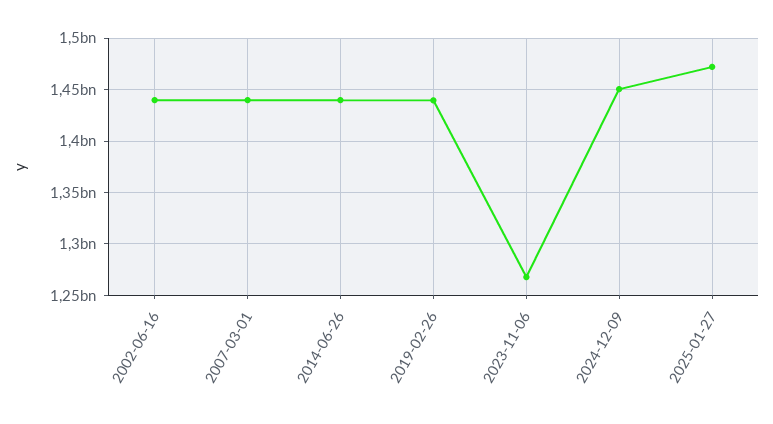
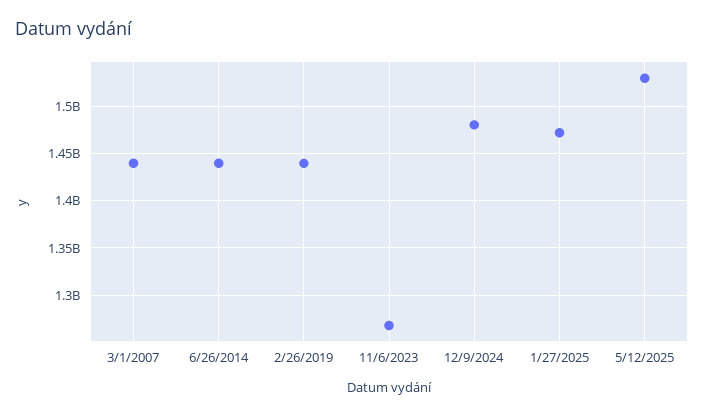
2002-06-16: 1440000000 -> none
2024-12-09: 1450000000 -> 1480000000
5/12/2025: none -> 1530000000

